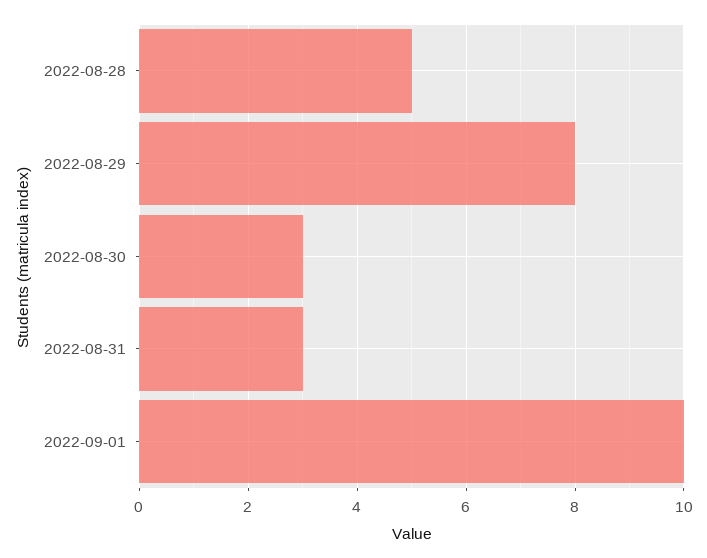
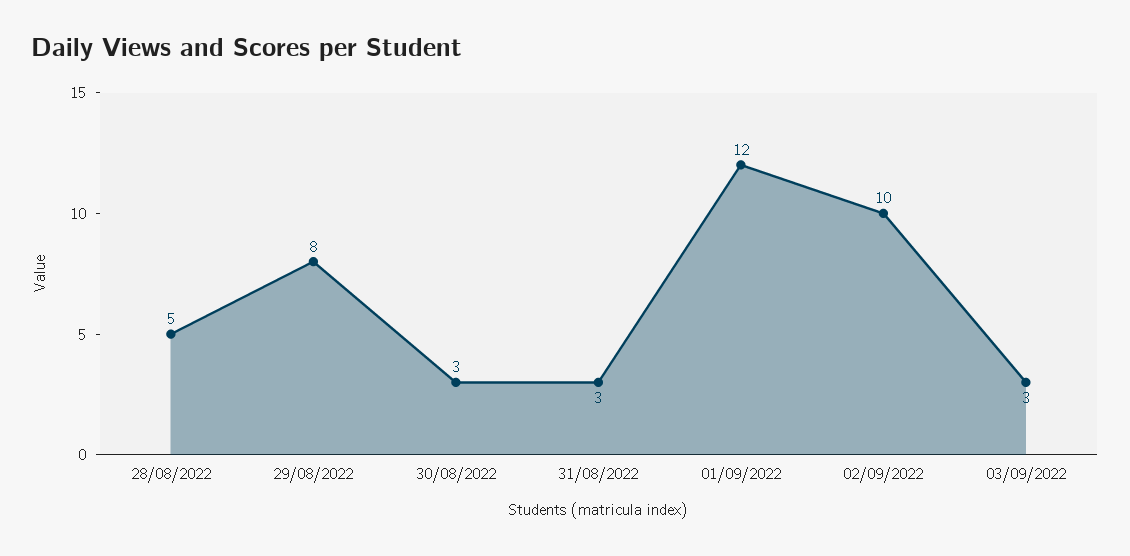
2022-09-01: 10 -> 12
02/09/2022: none -> 10
03/09/2022: none -> 3

